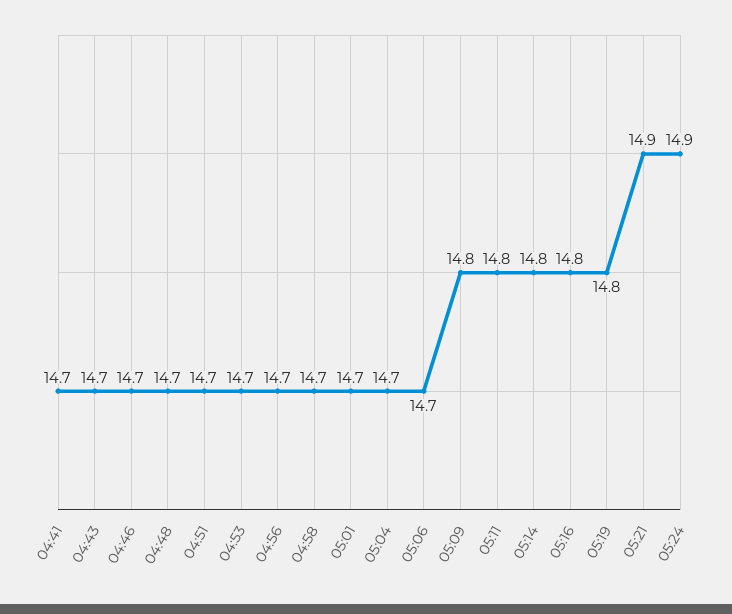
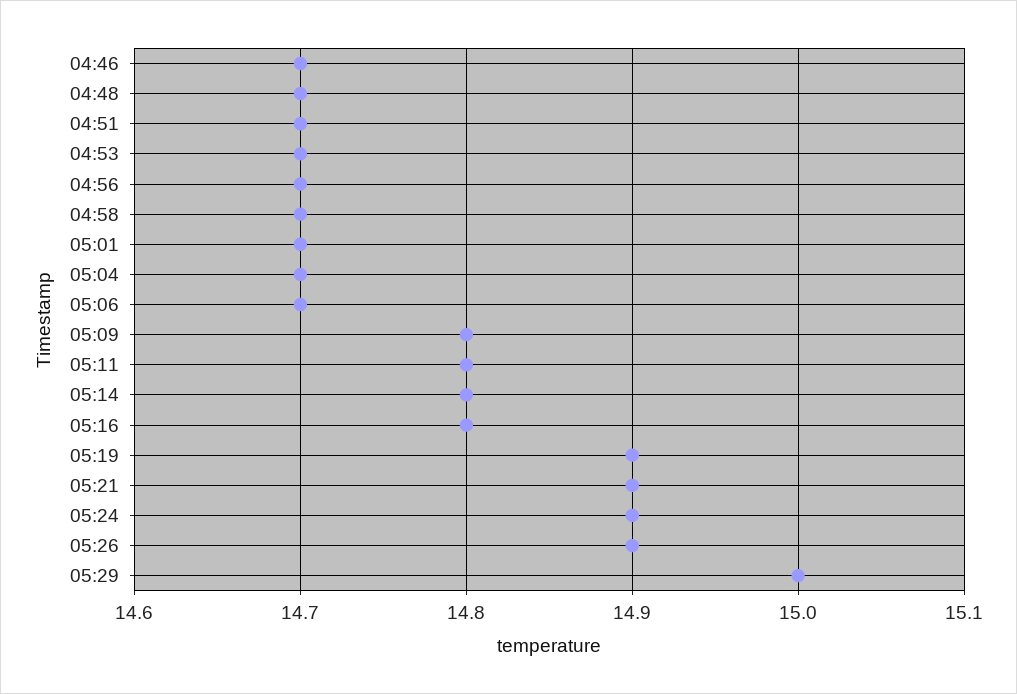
04:41: 14.7 -> none
04:43: 14.7 -> none
05:19: 14.8 -> 14.9
05:26: none -> 14.9
05:29: none -> 15

